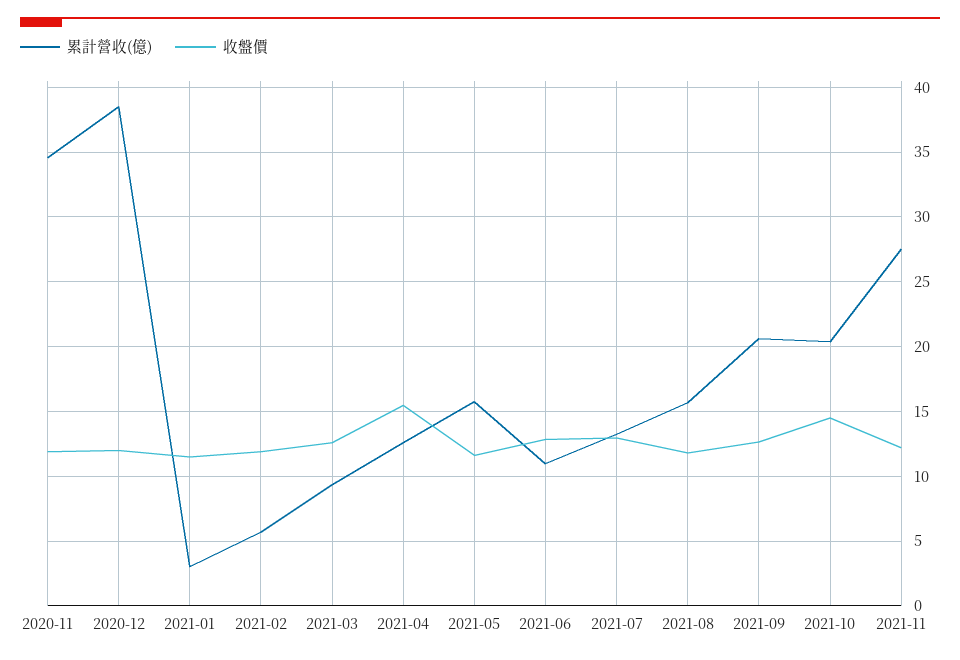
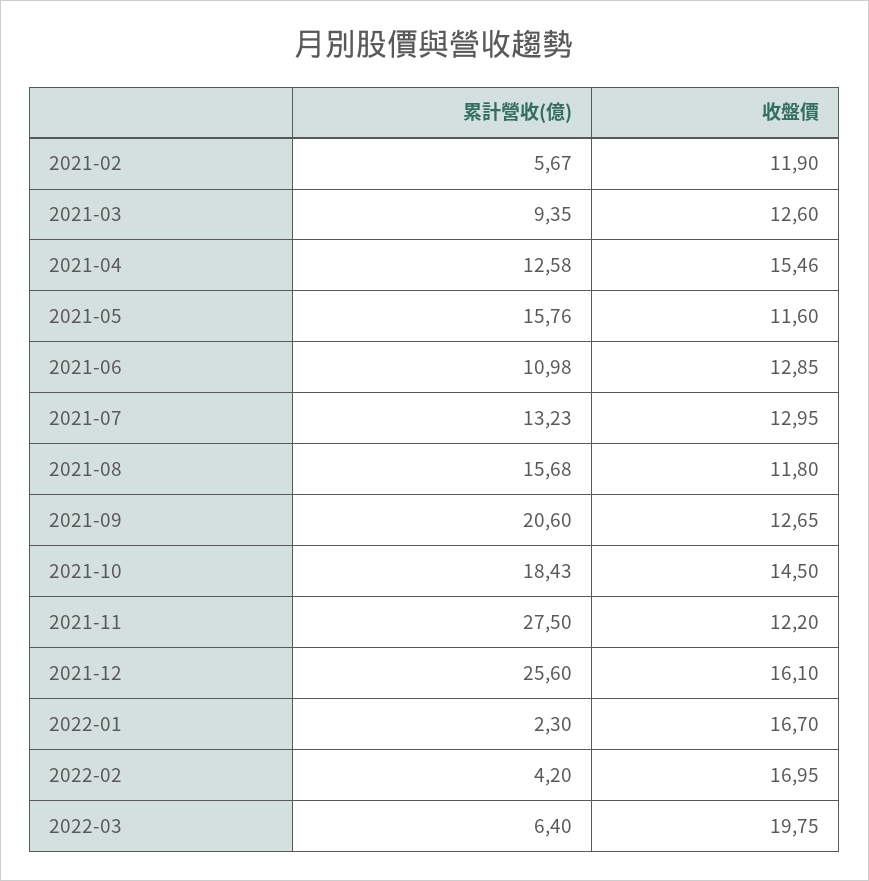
累計營收(億), 2020-11: 34.5 -> none
收盤價, 2020-11: 12 -> none
累計營收(億), 2020-12: 38.5 -> none
收盤價, 2020-12: 12 -> none
累計營收(億), 2021-01: 3 -> none
收盤價, 2021-01: 11.5 -> none
累計營收(億), 2021-10: 20.5 -> 18.43
累計營收(億), 2021-12: none -> 25.6
收盤價, 2021-12: none -> 16.1
累計營收(億), 2022-01: none -> 2.3
收盤價, 2022-01: none -> 16.7
累計營收(億), 2022-02: none -> 4.2
收盤價, 2022-02: none -> 16.95
累計營收(億), 2022-03: none -> 6.4
收盤價, 2022-03: none -> 19.75

